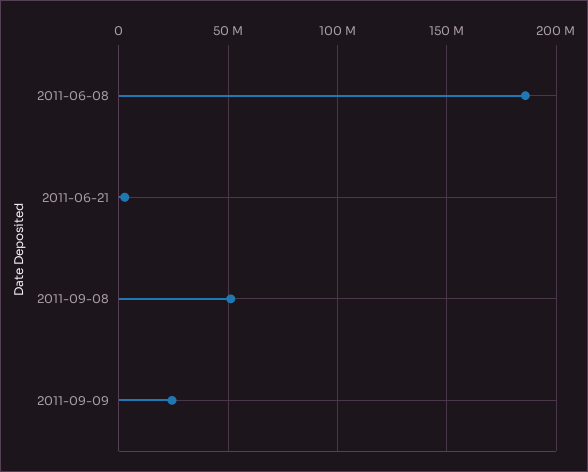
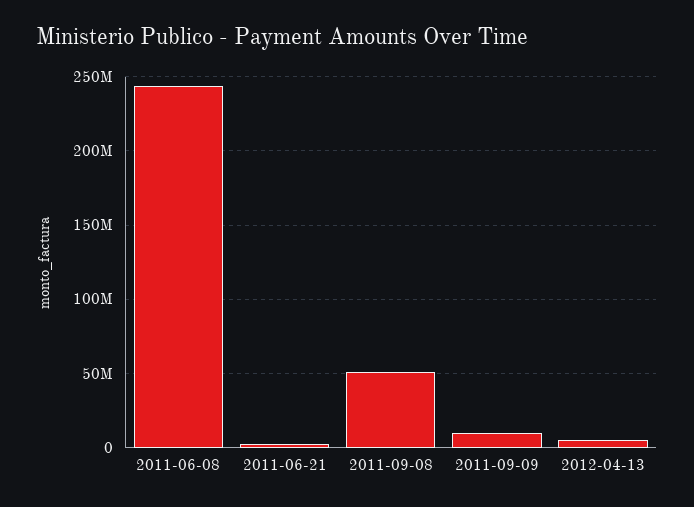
2011-06-08: 185000000 -> 245000000
2011-09-09: 25000000 -> 10000000
2012-04-13: none -> 5000000

